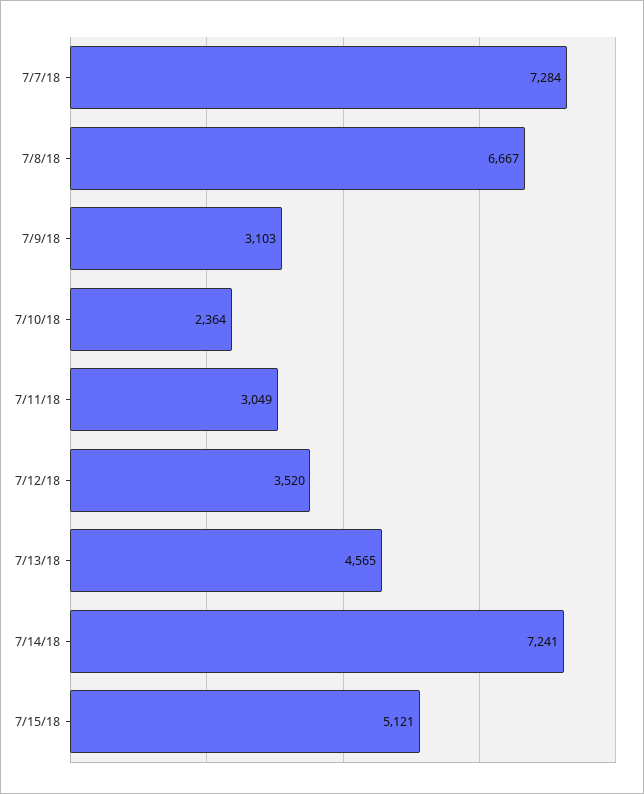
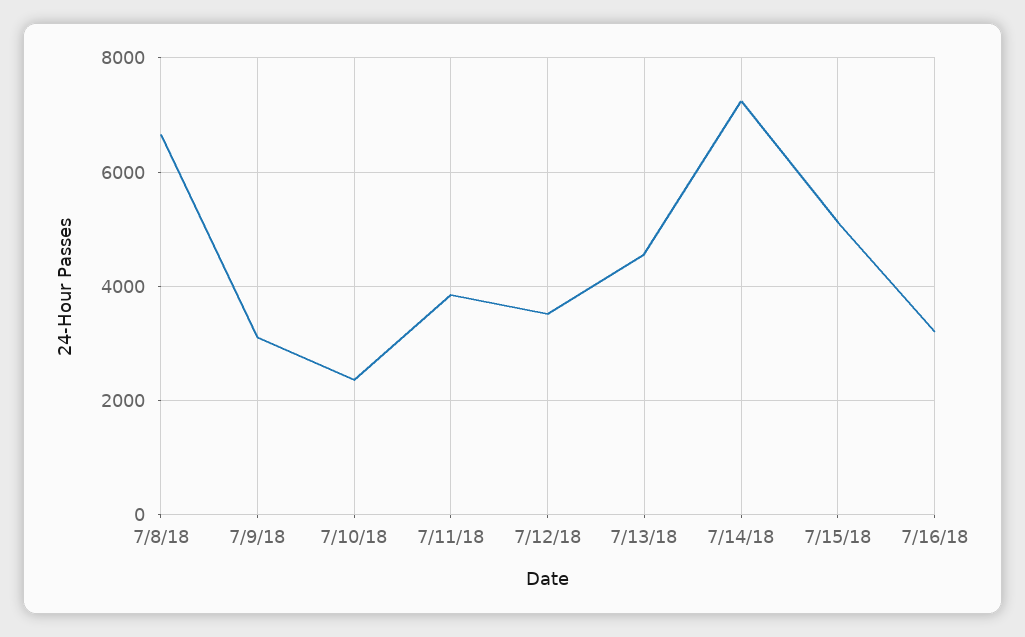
7/7/18: 7284 -> none
7/11/18: 3049 -> 3800
7/16/18: none -> 3200

